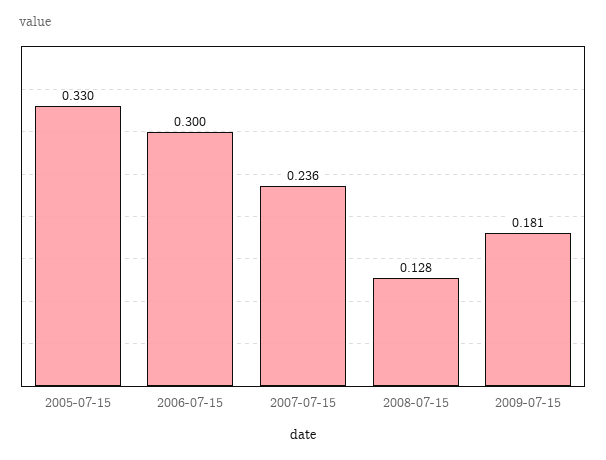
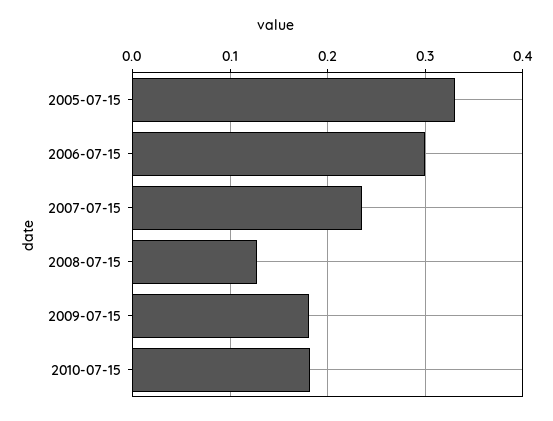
2010-07-15: none -> 0.18

